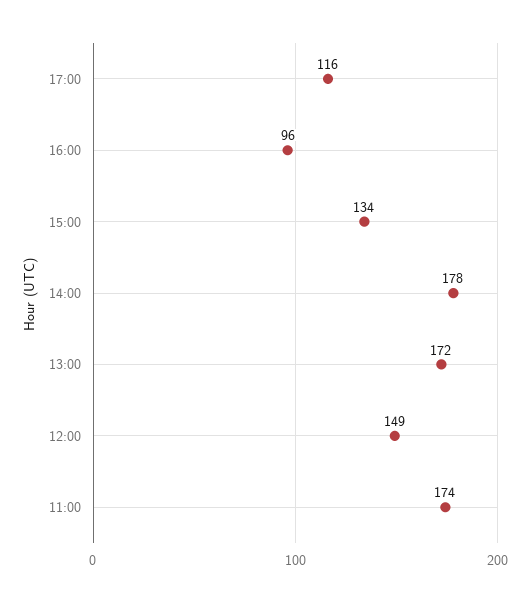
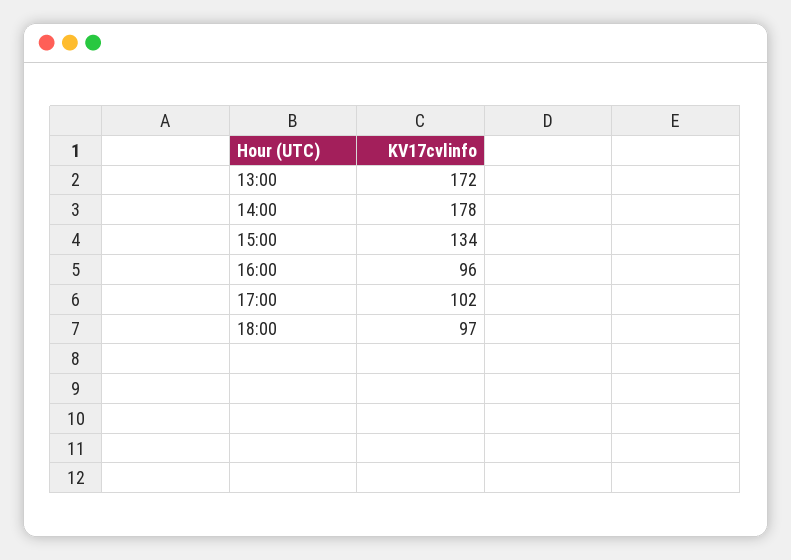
17:00: 116 -> 102
12:00: 149 -> none
11:00: 174 -> none
18:00: none -> 97

